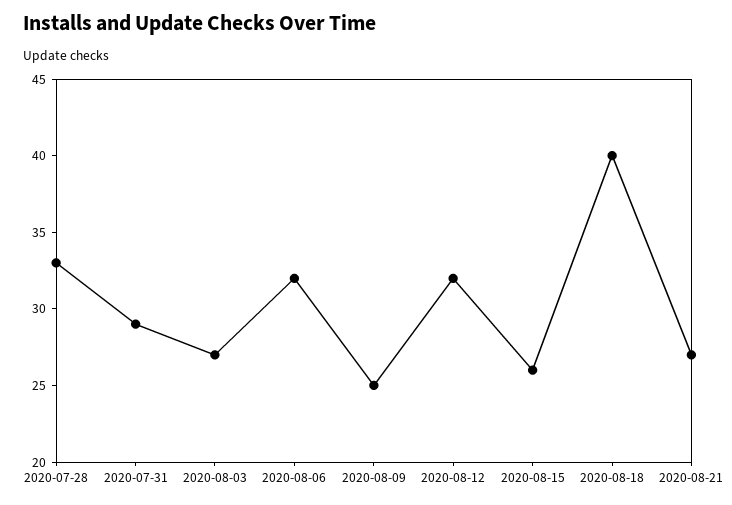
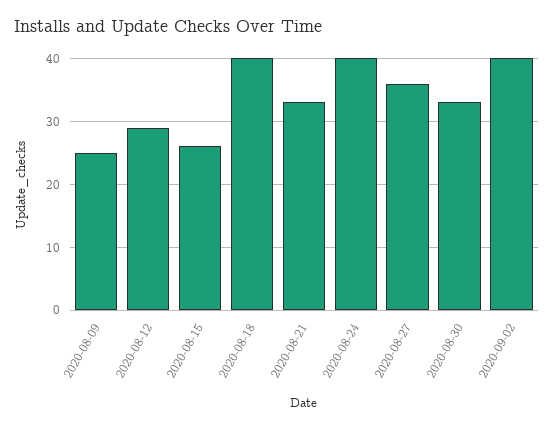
2020-07-28: 33 -> none
2020-07-31: 29 -> none
2020-08-03: 27 -> none
2020-08-06: 32 -> none
2020-08-12: 32 -> 29
2020-08-21: 27 -> 33
2020-08-24: none -> 40
2020-08-27: none -> 36
2020-08-30: none -> 33
2020-09-02: none -> 40

